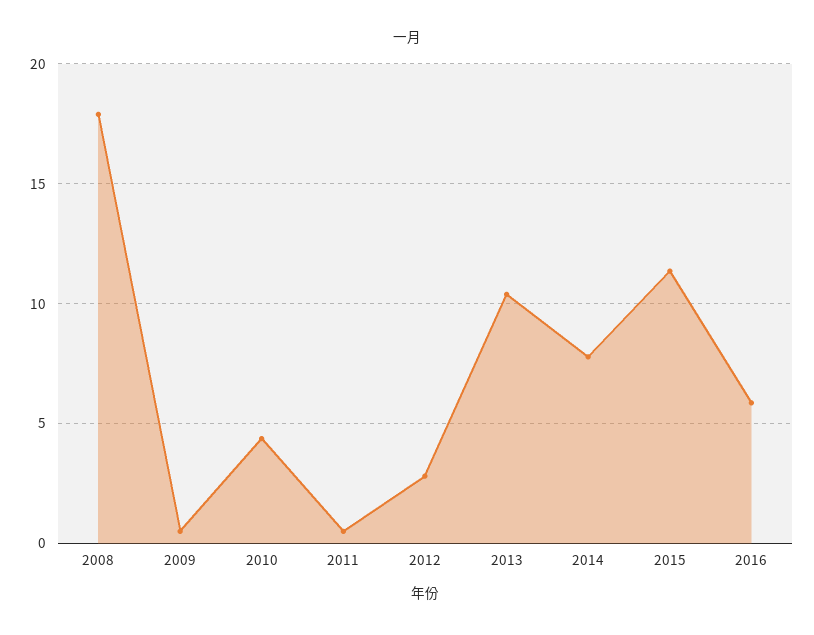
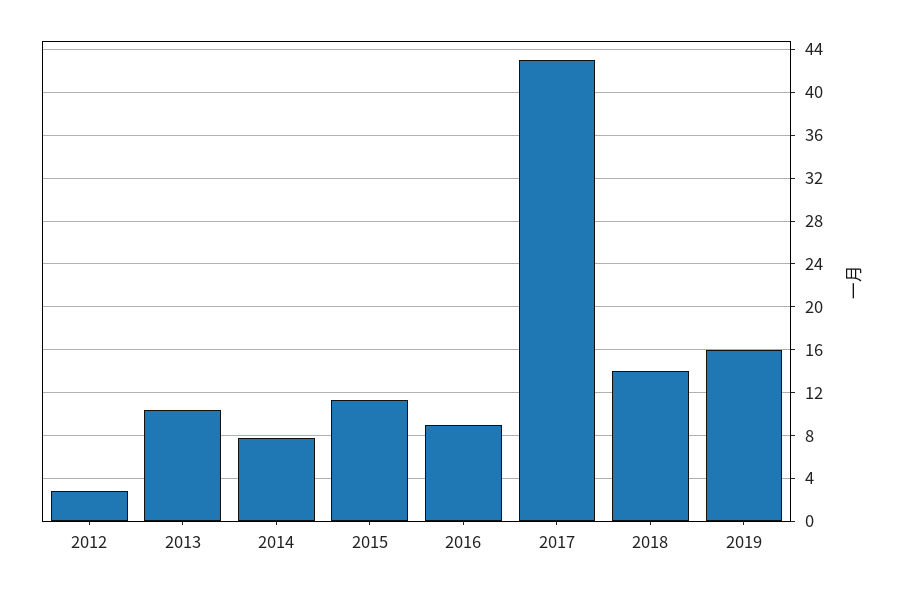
2008: 18 -> none
2009: 0.5 -> none
2010: 4.5 -> none
2011: 0.5 -> none
2016: 6 -> 9
2017: none -> 43
2018: none -> 14
2019: none -> 16

